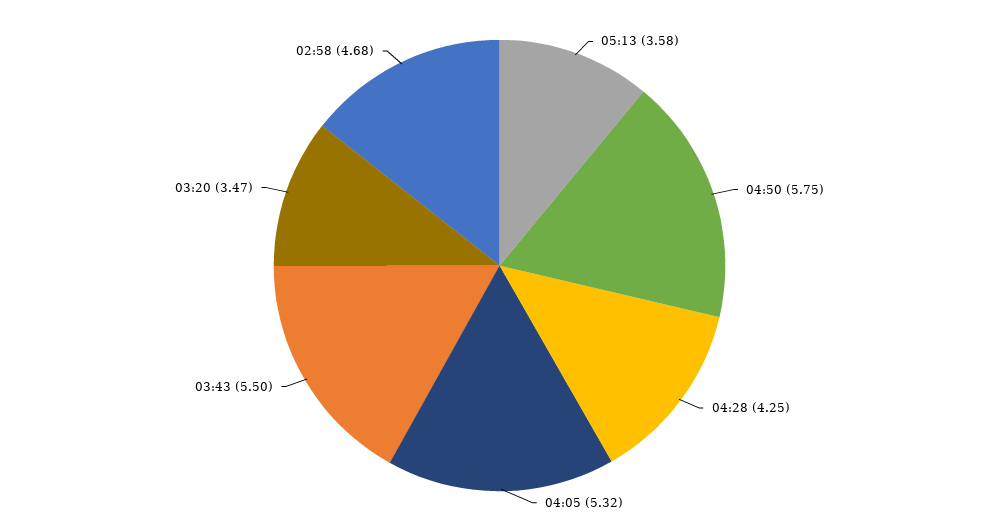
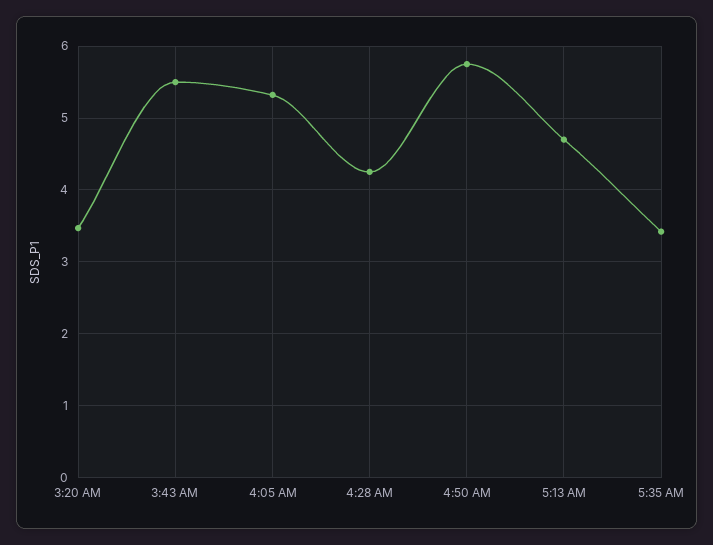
05:13: 3.58 -> 4.7
02:58: 4.68 -> none
5:35 AM: none -> 3.4

